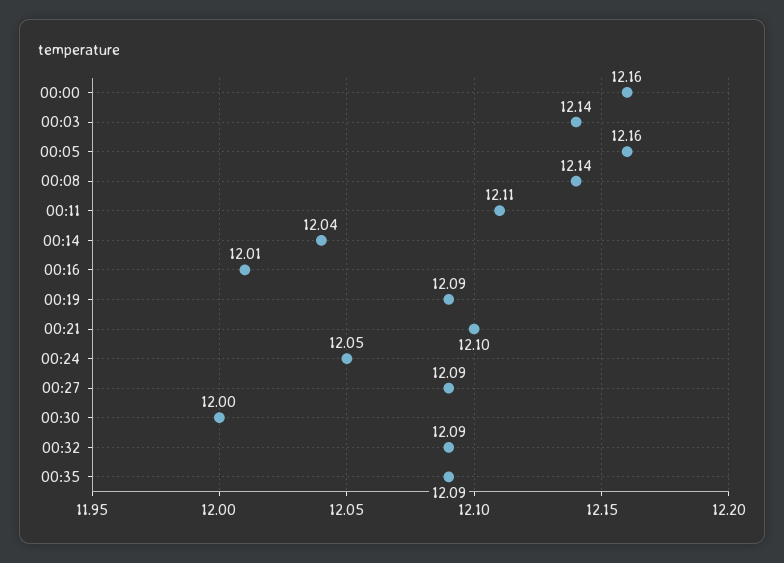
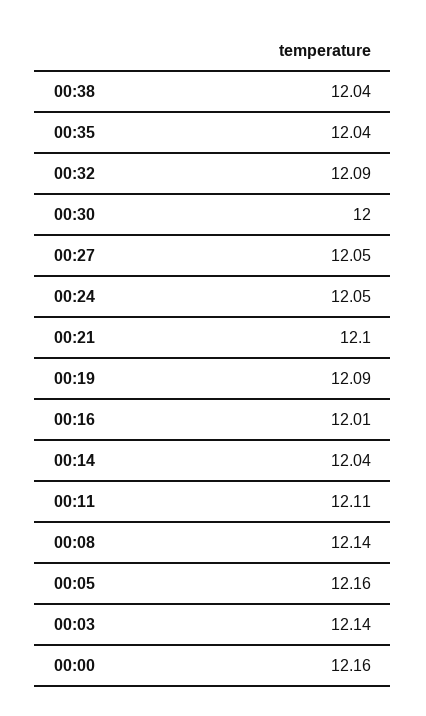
00:27: 12.09 -> 12.05
00:35: 12.09 -> 12.04
00:38: none -> 12.04

